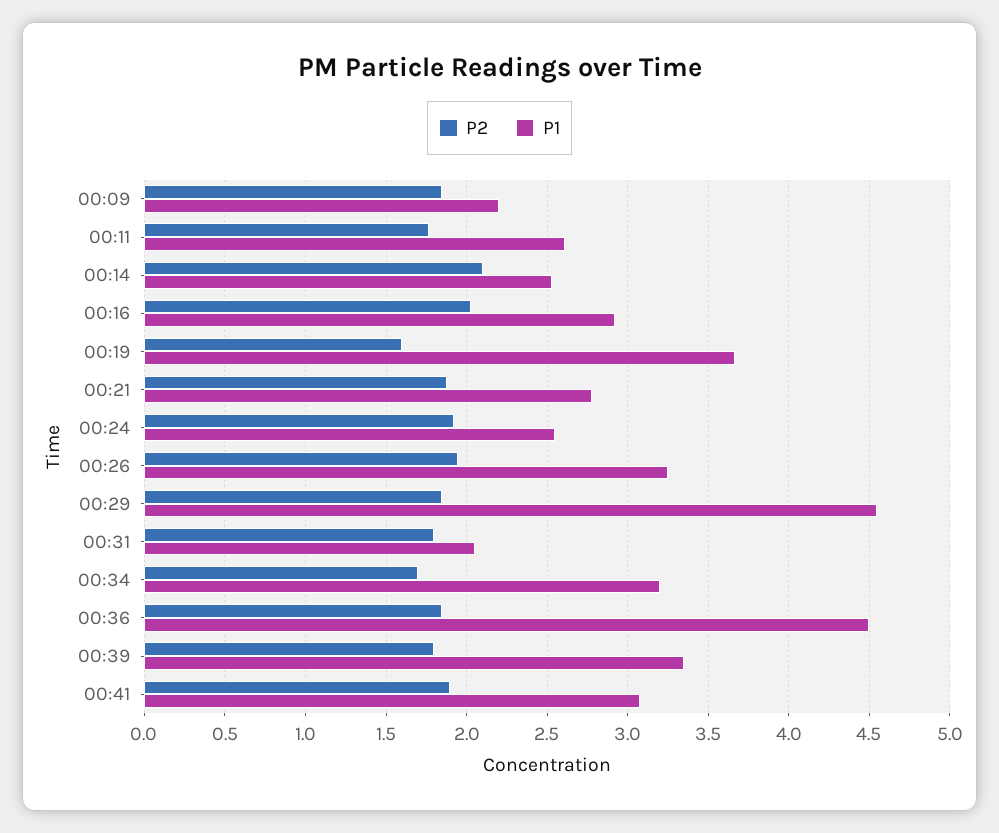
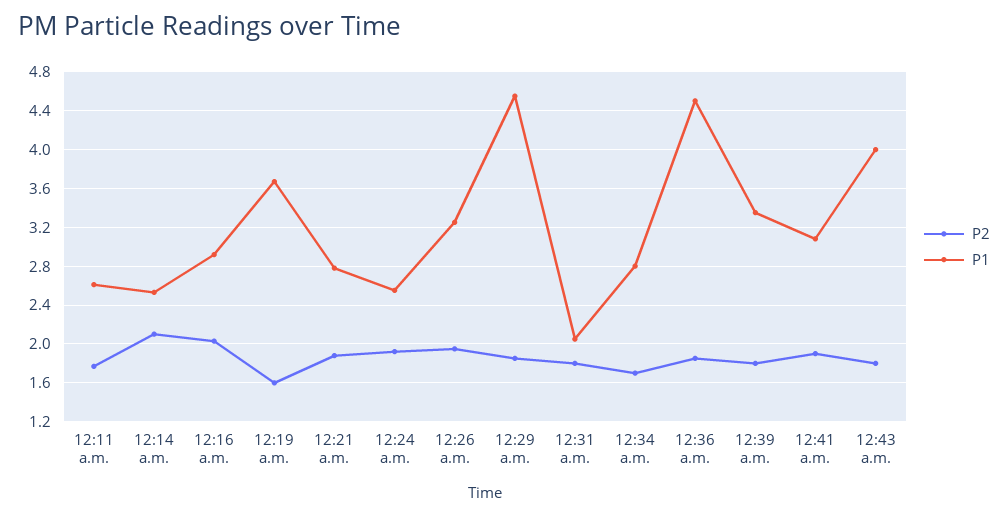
P2, 00:09: 1.85 -> none
P1, 00:09: 2.2 -> none
P1, 00:34: 3.2 -> 2.8
P2, 12:43 a.m.: none -> 1.8
P1, 12:43 a.m.: none -> 4

